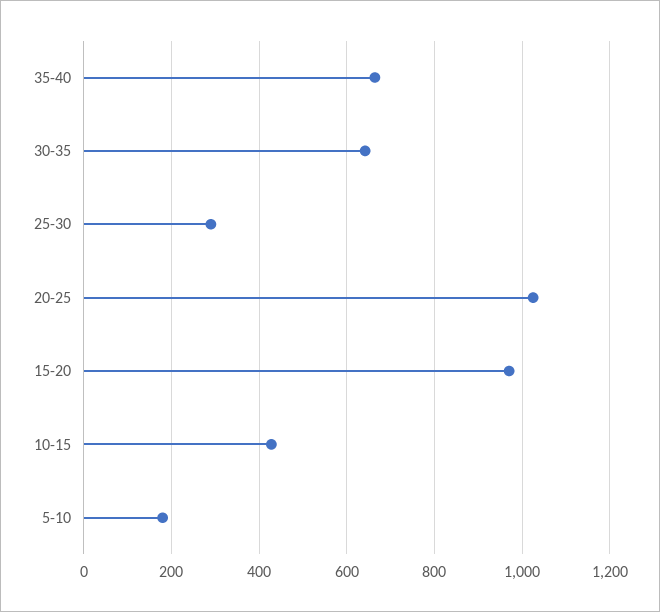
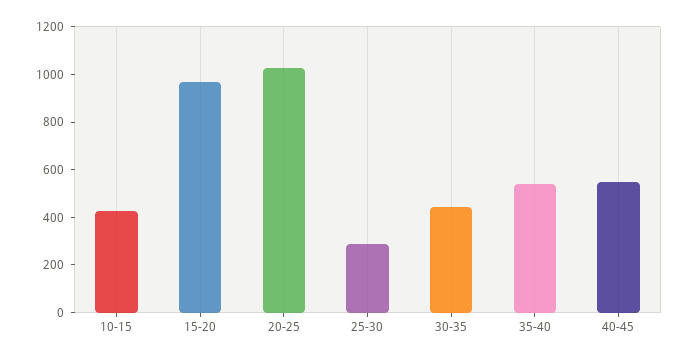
35-40: 660 -> 550
30-35: 640 -> 450
5-10: 180 -> none
40-45: none -> 550

